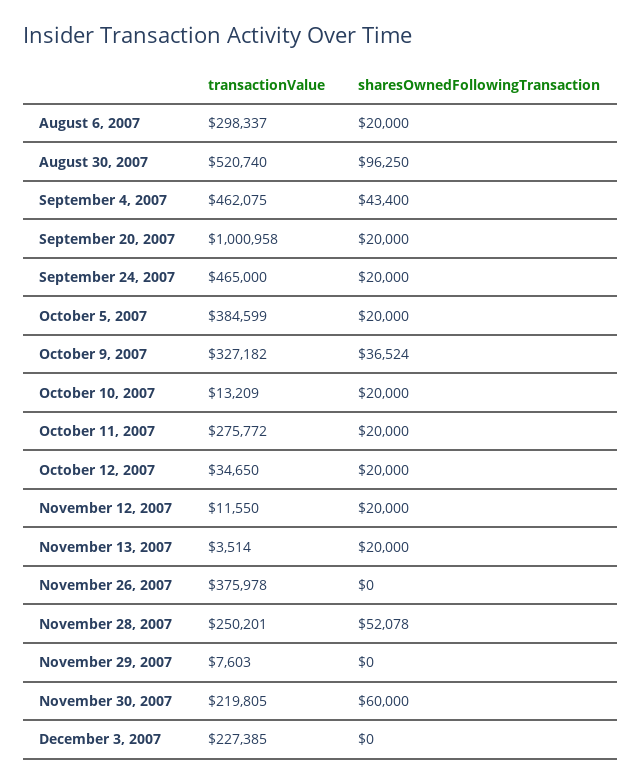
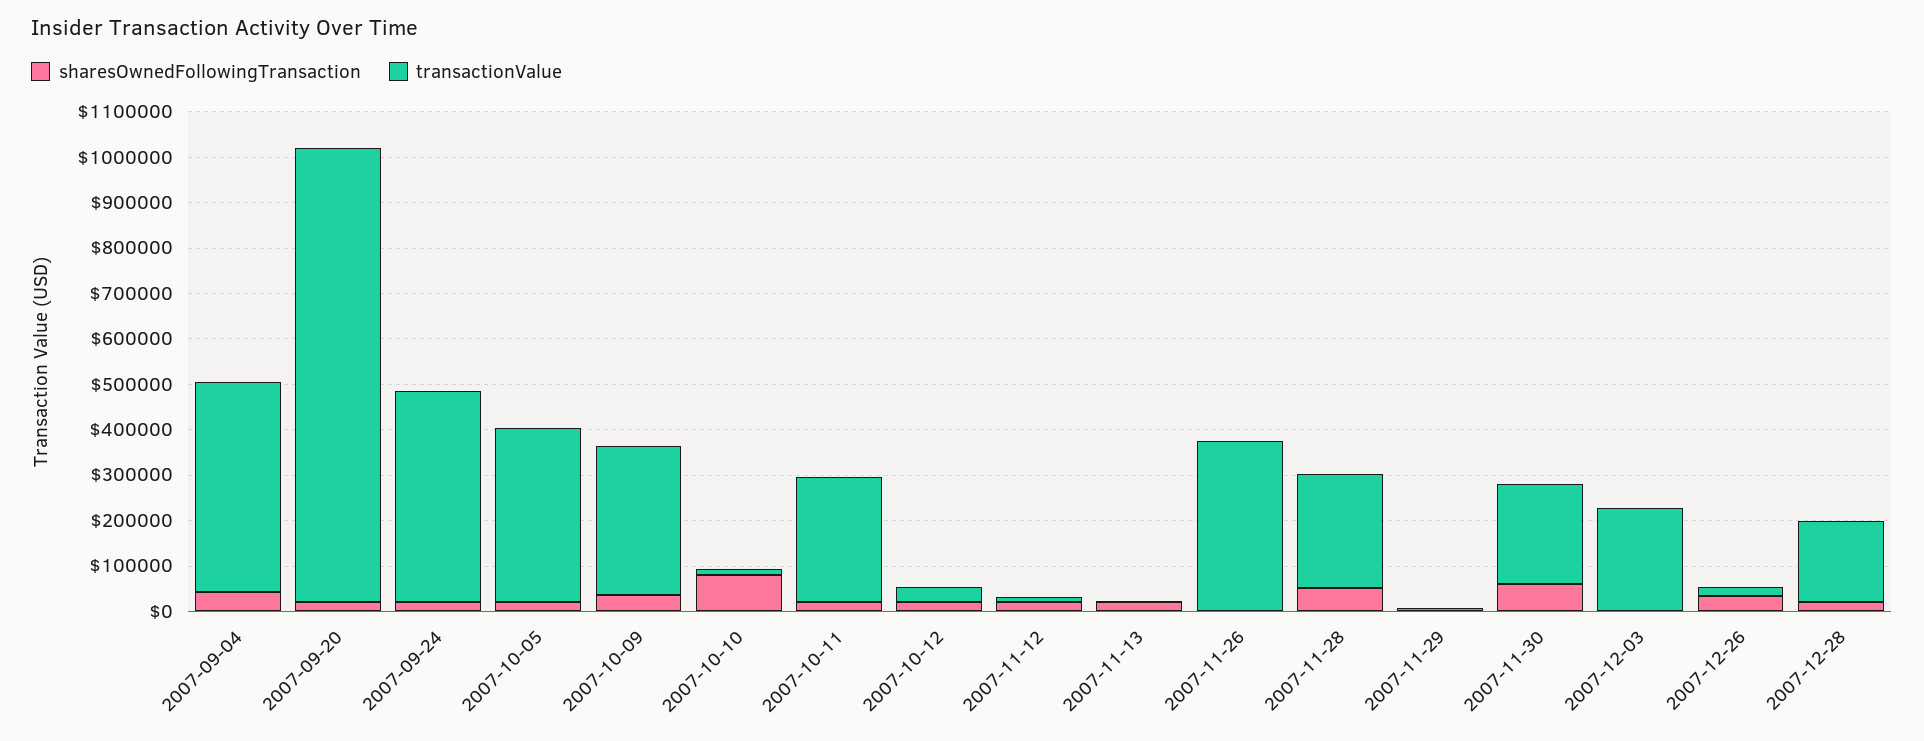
transactionValue, August 6, 2007: 298337 -> none
sharesOwnedFollowingTransaction, August 6, 2007: 20000 -> none
transactionValue, August 30, 2007: 520740 -> none
sharesOwnedFollowingTransaction, August 30, 2007: 96250 -> none
sharesOwnedFollowingTransaction, October 10, 2007: 20000 -> 80000
sharesOwnedFollowingTransaction, 2007-12-26: none -> 40000
transactionValue, 2007-12-26: none -> 20000
sharesOwnedFollowingTransaction, 2007-12-28: none -> 20000
transactionValue, 2007-12-28: none -> 180000

